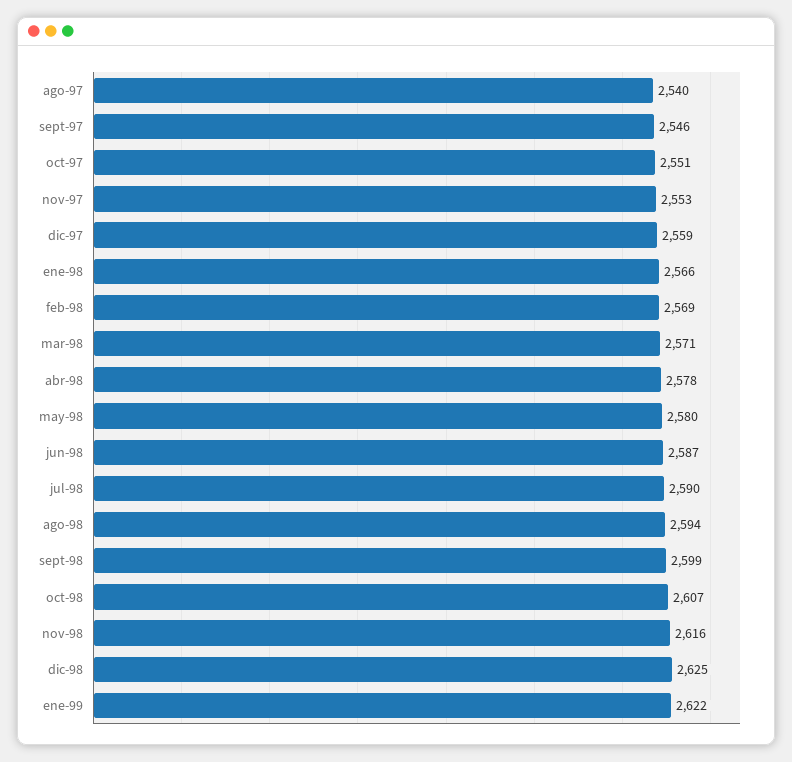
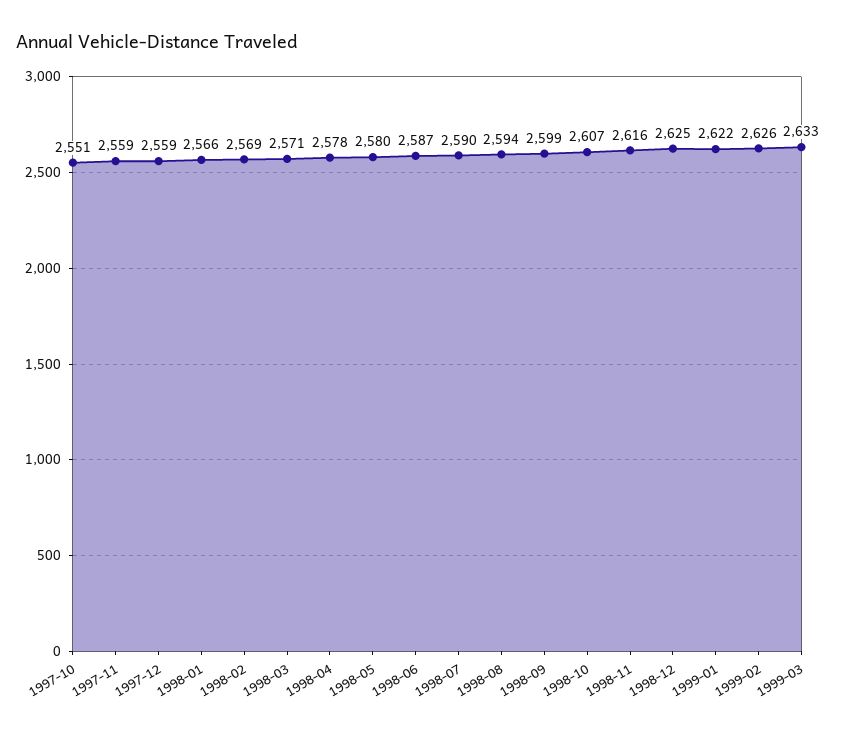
ago-97: 2540 -> none
sept-97: 2546 -> none
nov-97: 2553 -> 2559
1999-02: none -> 2626
1999-03: none -> 2633

